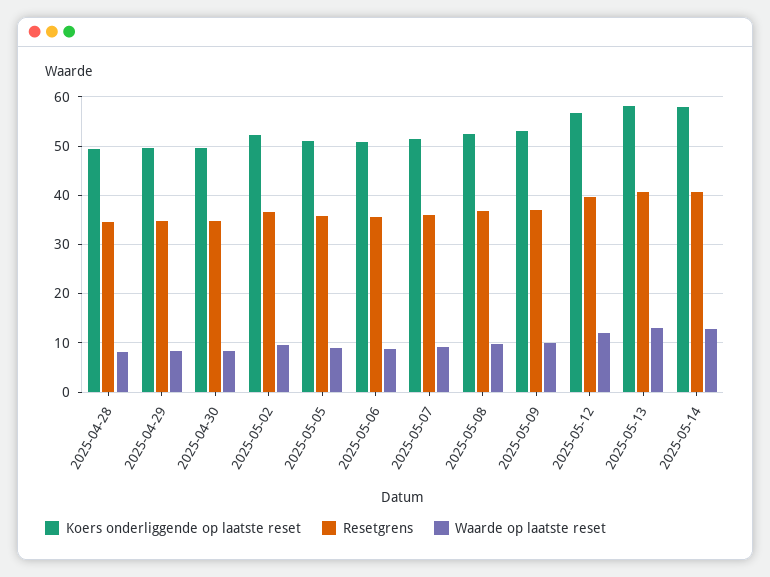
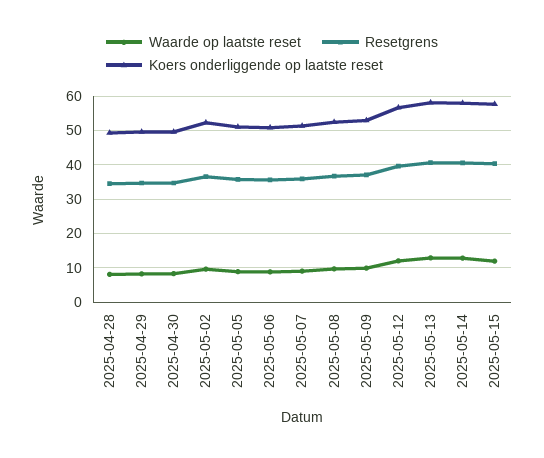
Waarde op laatste reset, 2025-05-15: none -> 12
Resetgrens, 2025-05-15: none -> 40
Koers onderliggende op laatste reset, 2025-05-15: none -> 58

